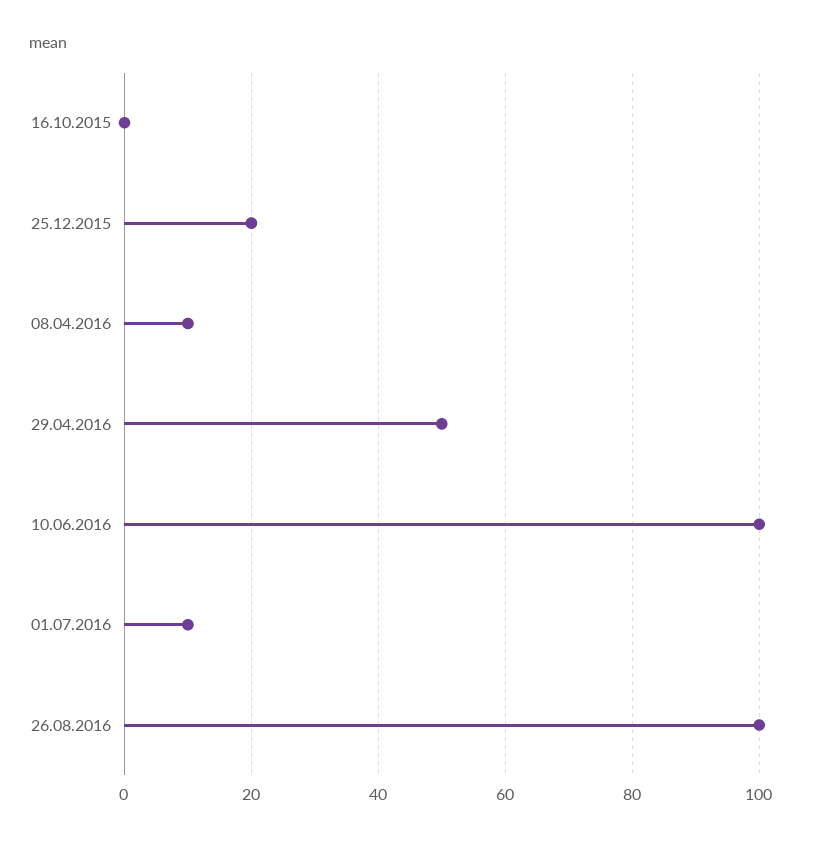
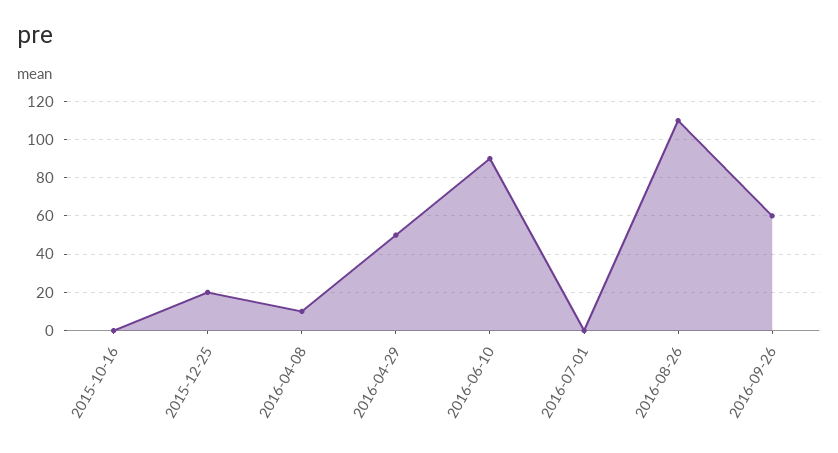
10.06.2016: 100 -> 90
01.07.2016: 10 -> 0
26.08.2016: 100 -> 110
2016-09-26: none -> 60

